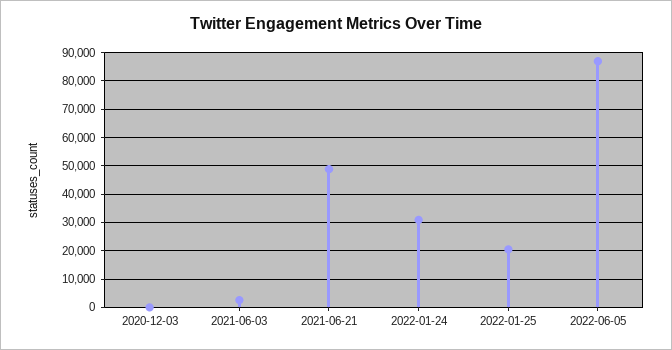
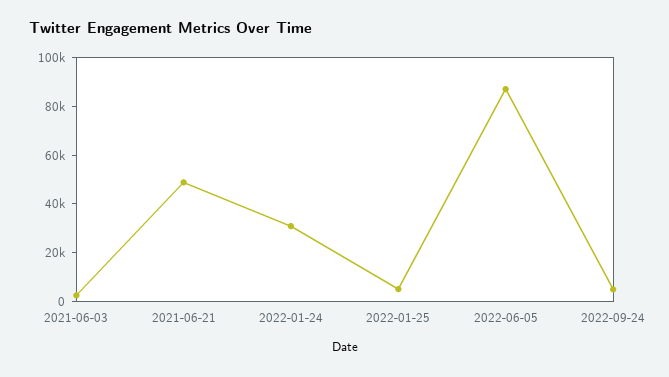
2020-12-03: 0 -> none
2022-01-25: 20000 -> 5000
2022-09-24: none -> 5000

